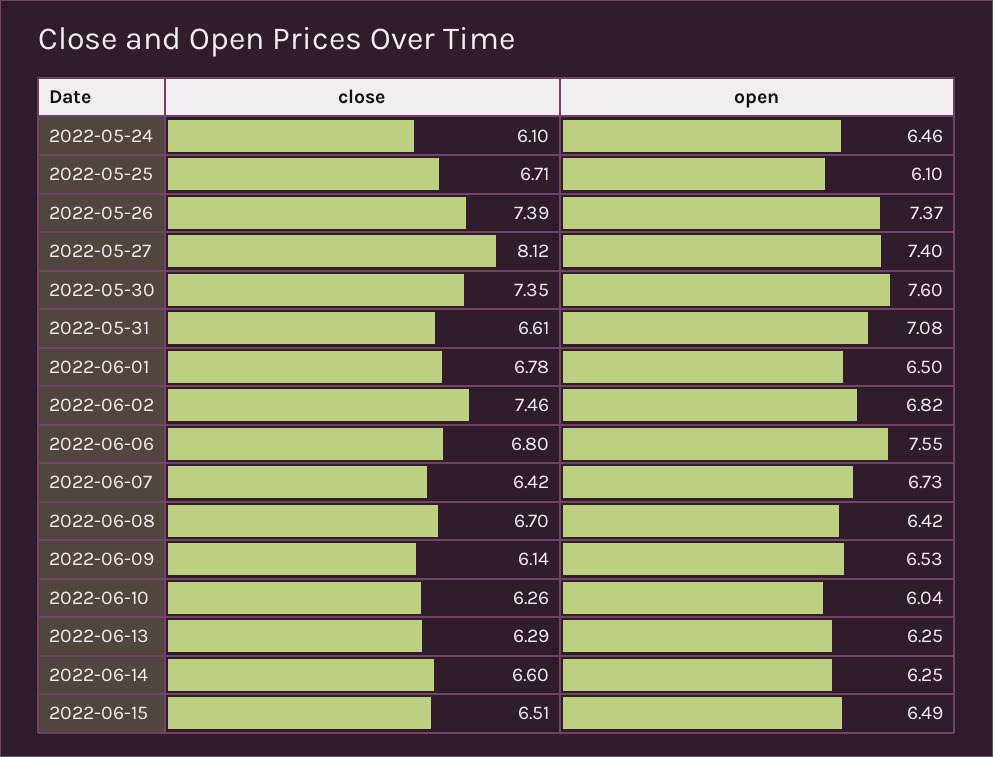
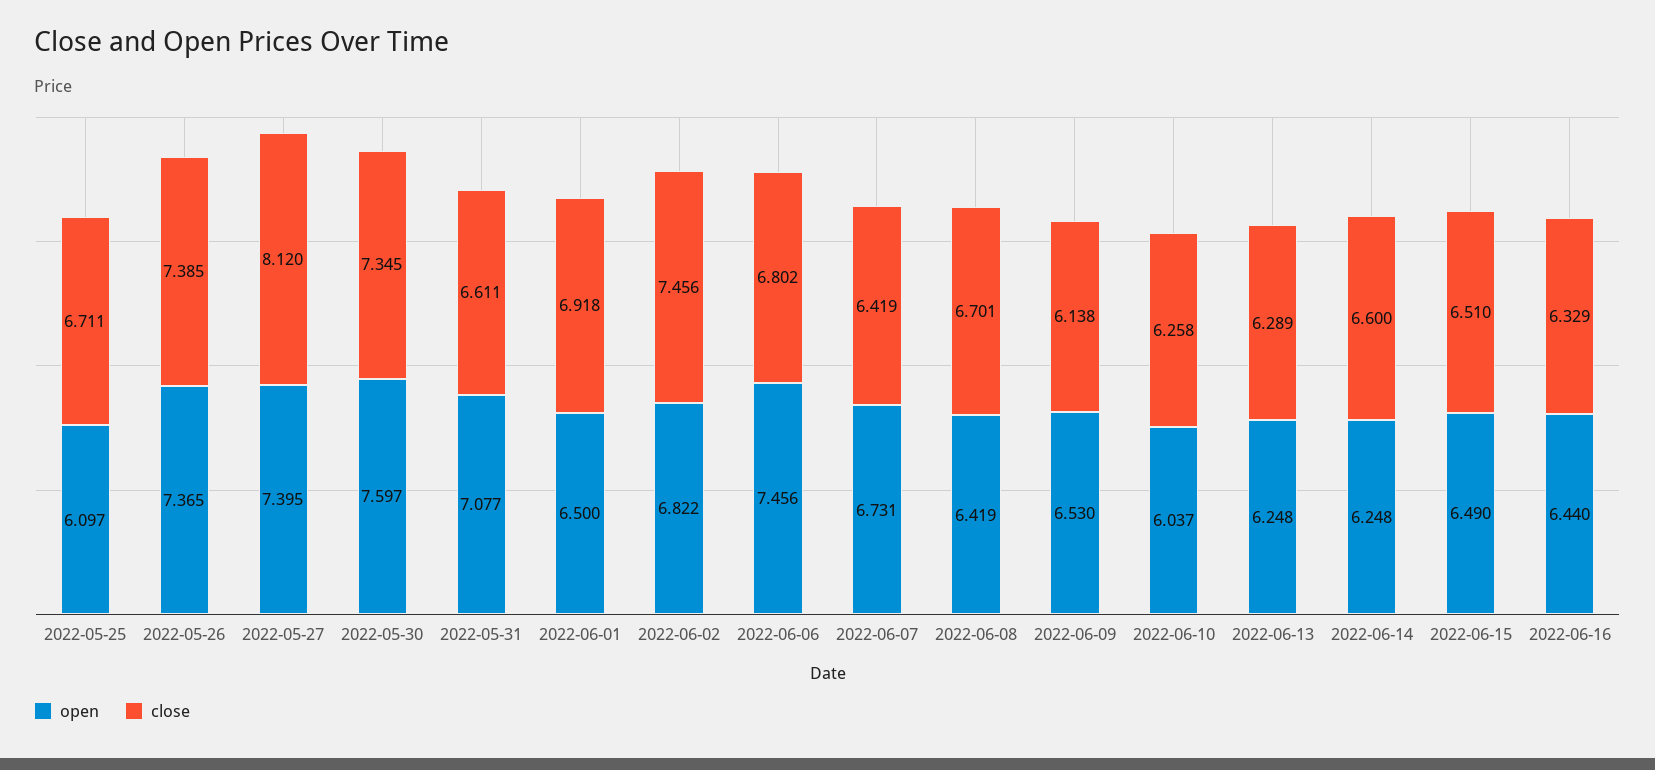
close, 2022-05-24: 6.1 -> none
open, 2022-05-24: 6.46 -> none
close, 2022-06-01: 6.78 -> 6.918
open, 2022-06-06: 7.55 -> 7.456
open, 2022-06-16: none -> 6.44
close, 2022-06-16: none -> 6.329

